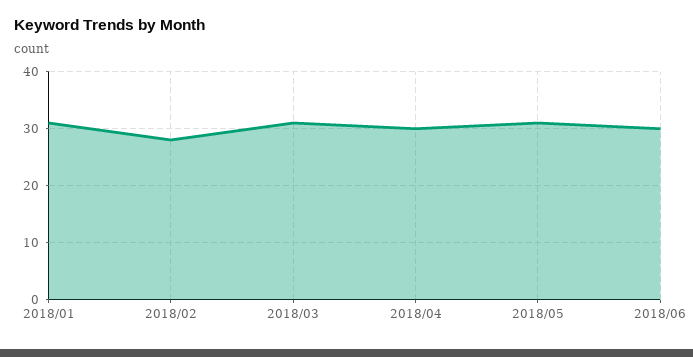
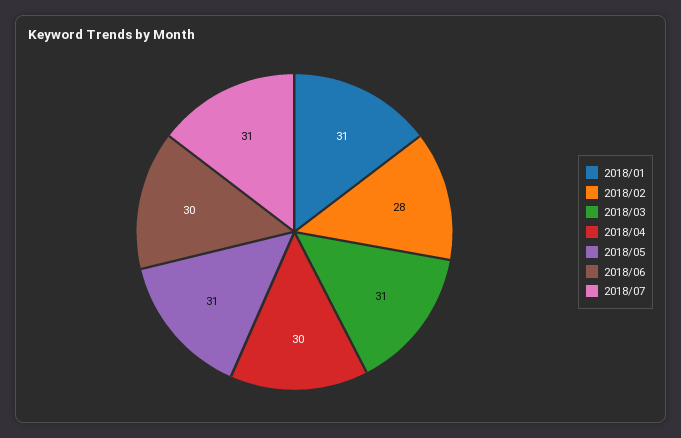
2018/07: none -> 31

